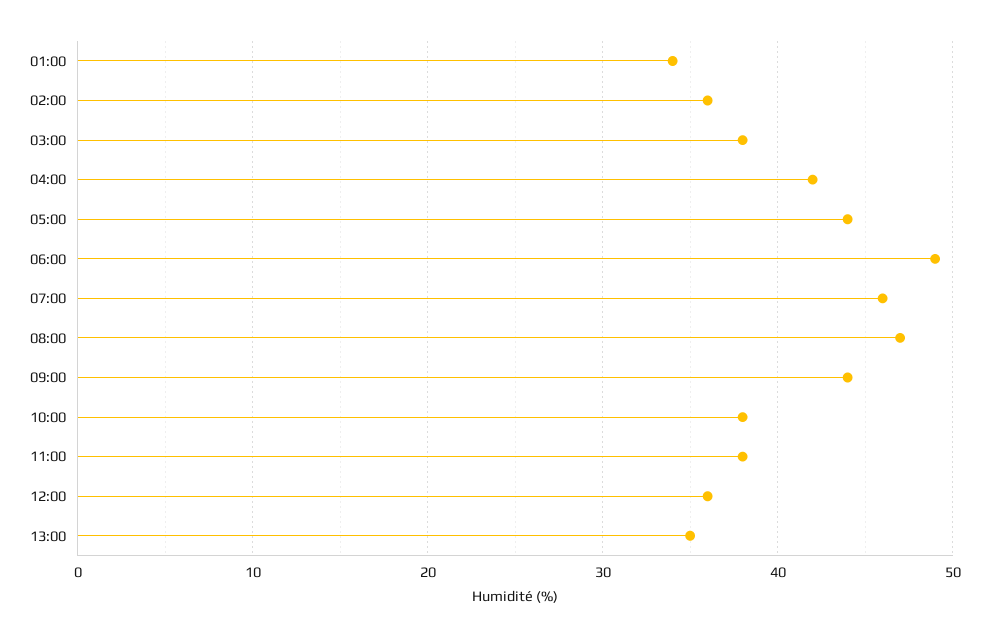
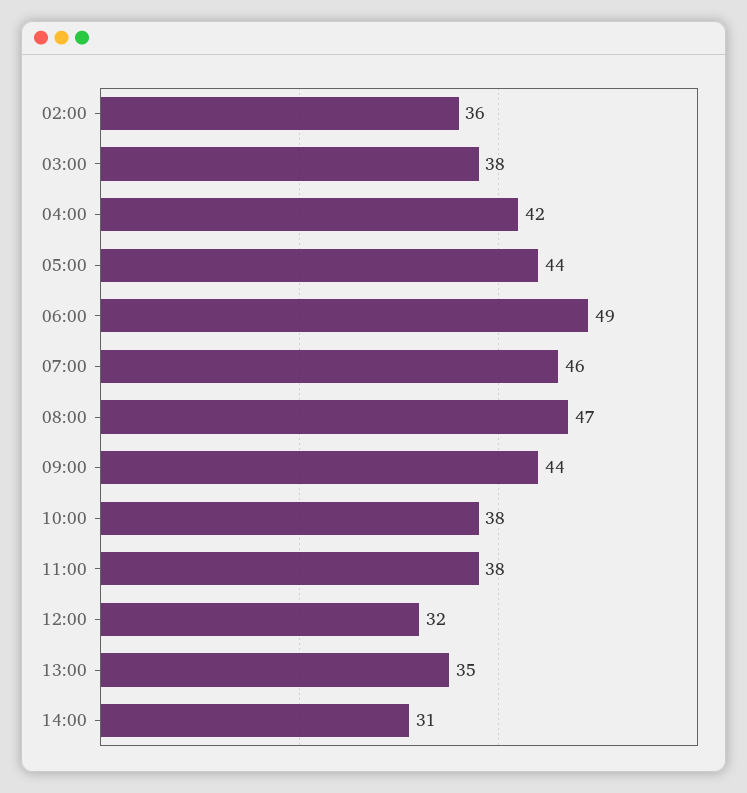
01:00: 34 -> none
12:00: 36 -> 32
14:00: none -> 31

